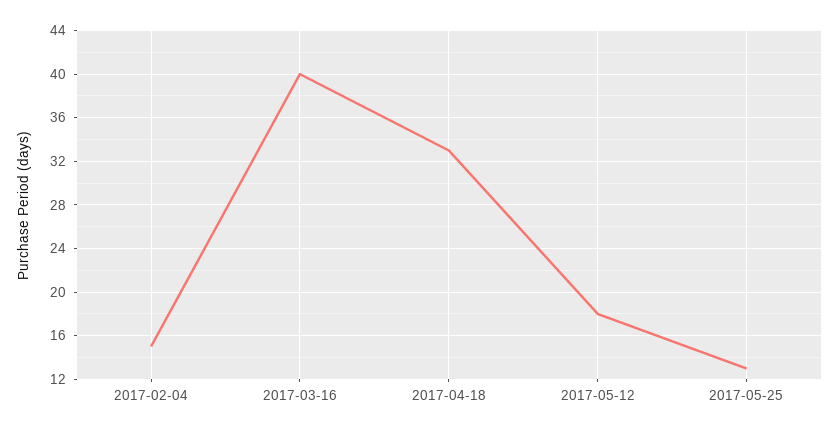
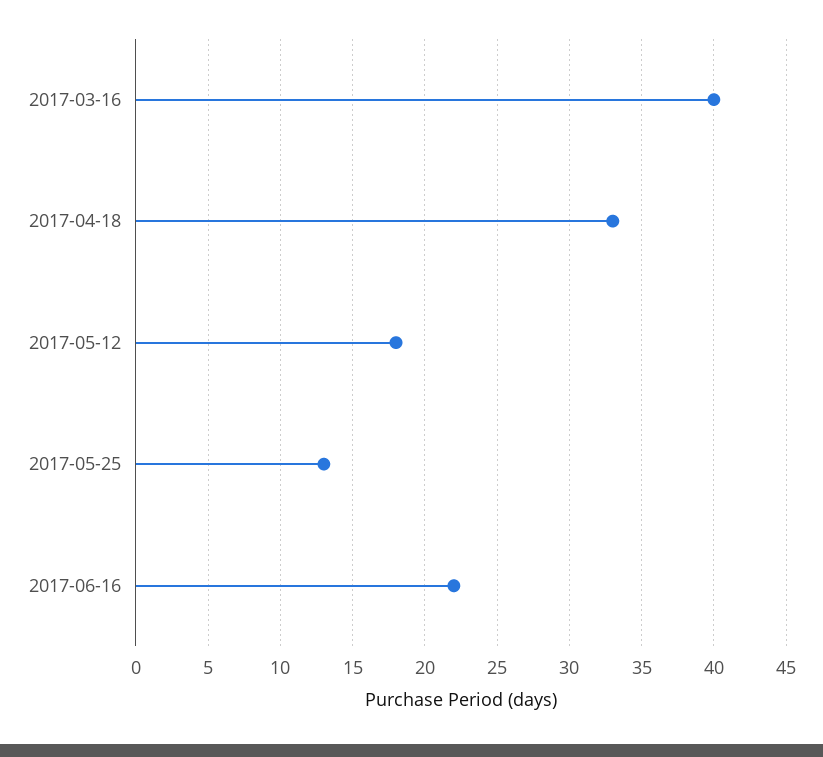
2017-02-04: 15 -> none
2017-06-16: none -> 22

